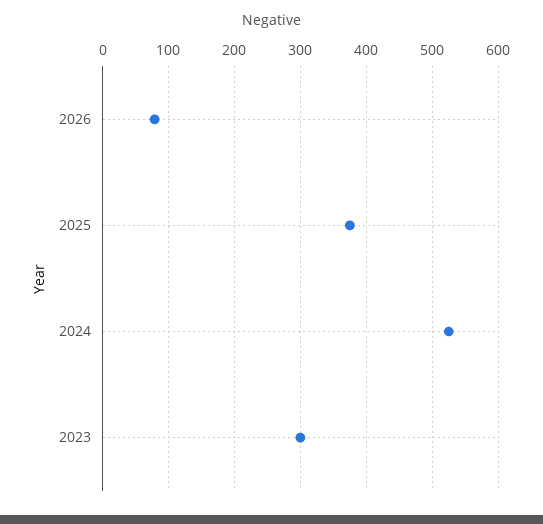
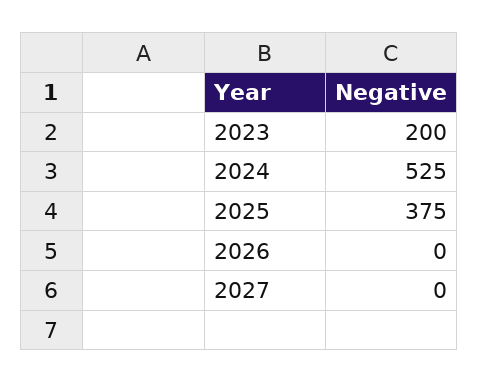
2026: 80 -> 0
2023: 300 -> 200
2027: none -> 0

